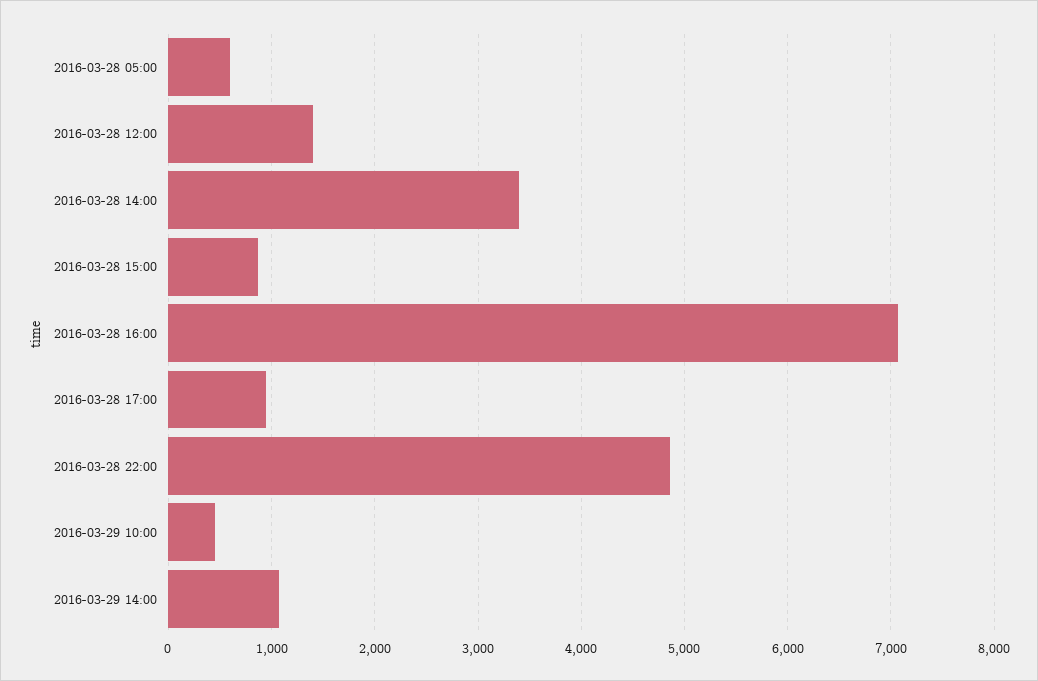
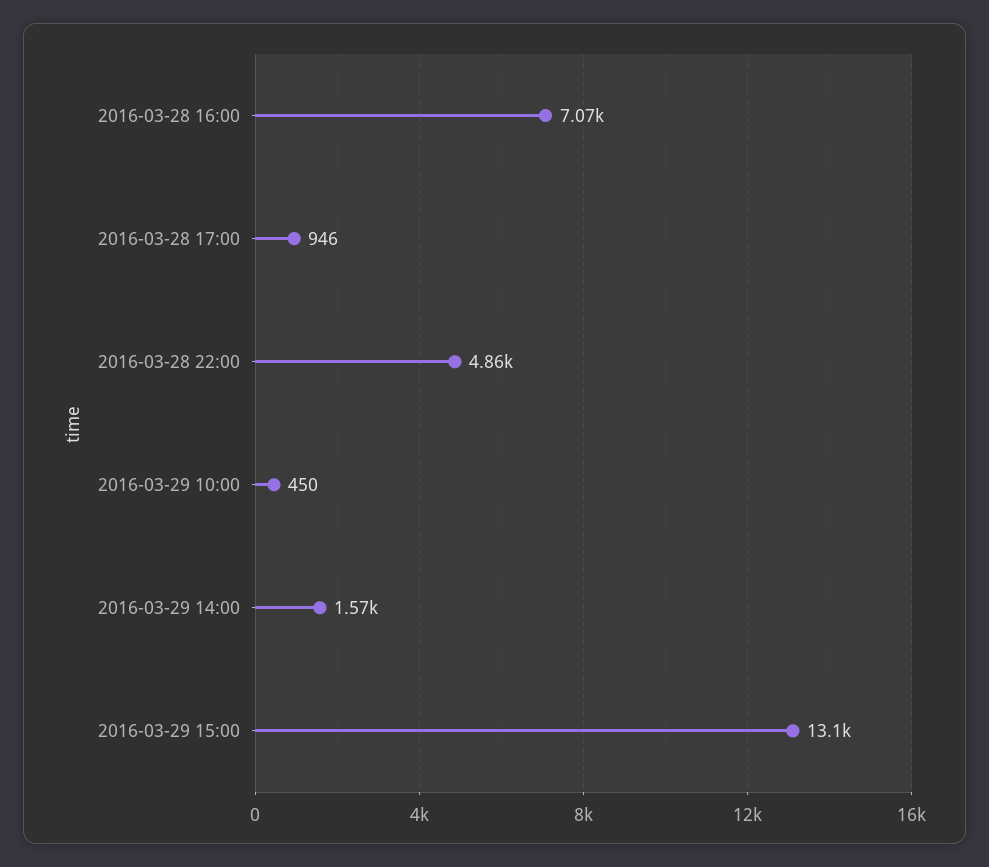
2016-03-28 05:00: 600 -> none
2016-03-28 12:00: 1400 -> none
2016-03-28 14:00: 3400 -> none
2016-03-28 15:00: 900 -> none
2016-03-29 14:00: 1100 -> 1570
2016-03-29 15:00: none -> 13100

